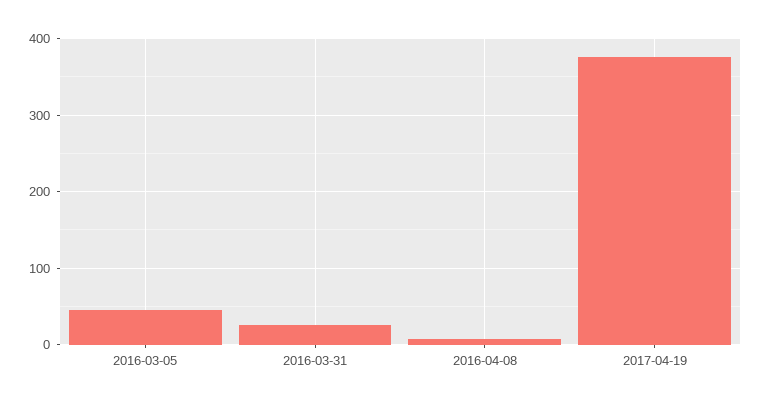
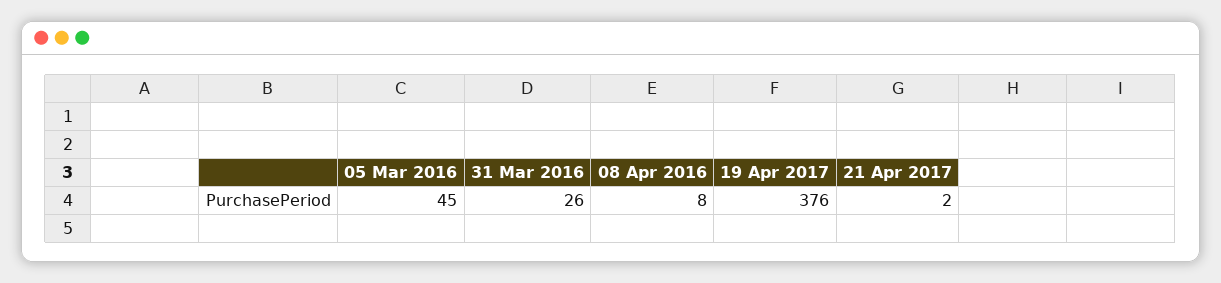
21 Apr 2017: none -> 2

